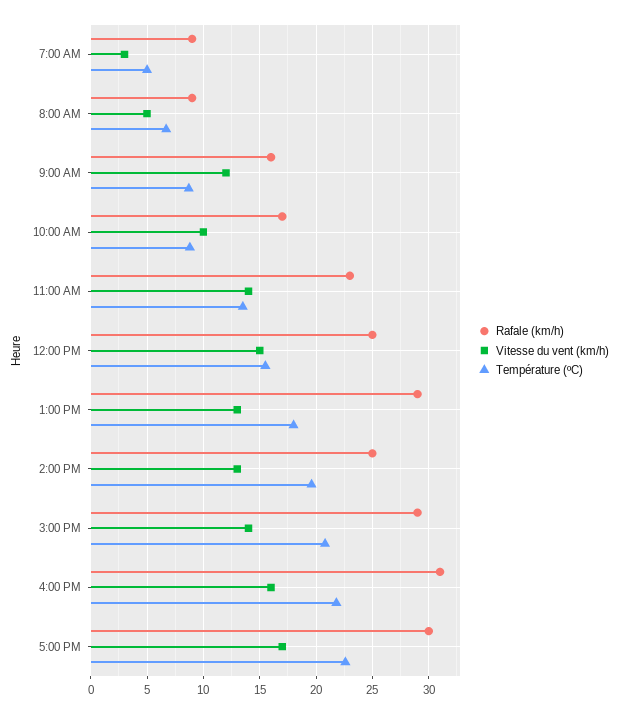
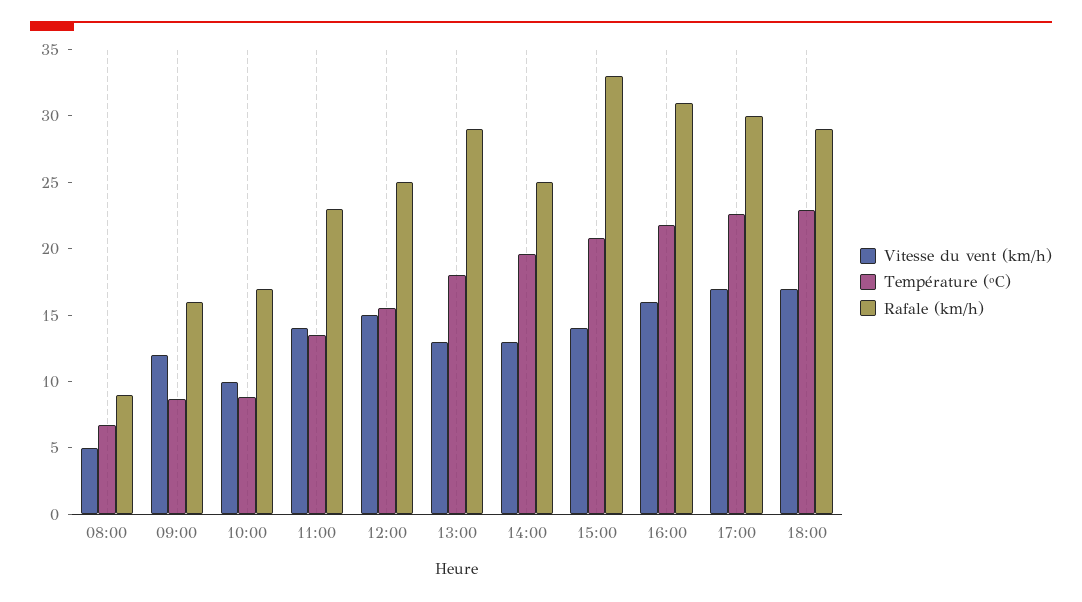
Rafale (km/h), 7:00 AM: 9 -> none
Vitesse du vent (km/h), 7:00 AM: 3 -> none
Température (ºC), 7:00 AM: 5 -> none
Rafale (km/h), 3:00 PM: 29 -> 33
Vitesse du vent (km/h), 18:00: none -> 17
Température (ºC), 18:00: none -> 23
Rafale (km/h), 18:00: none -> 29

